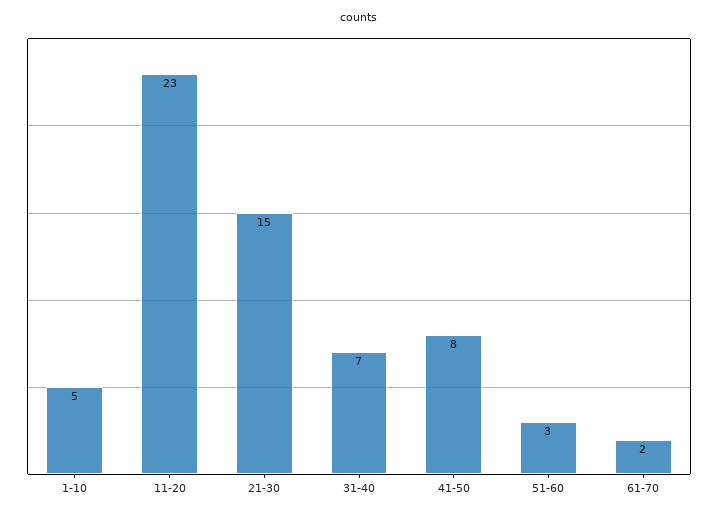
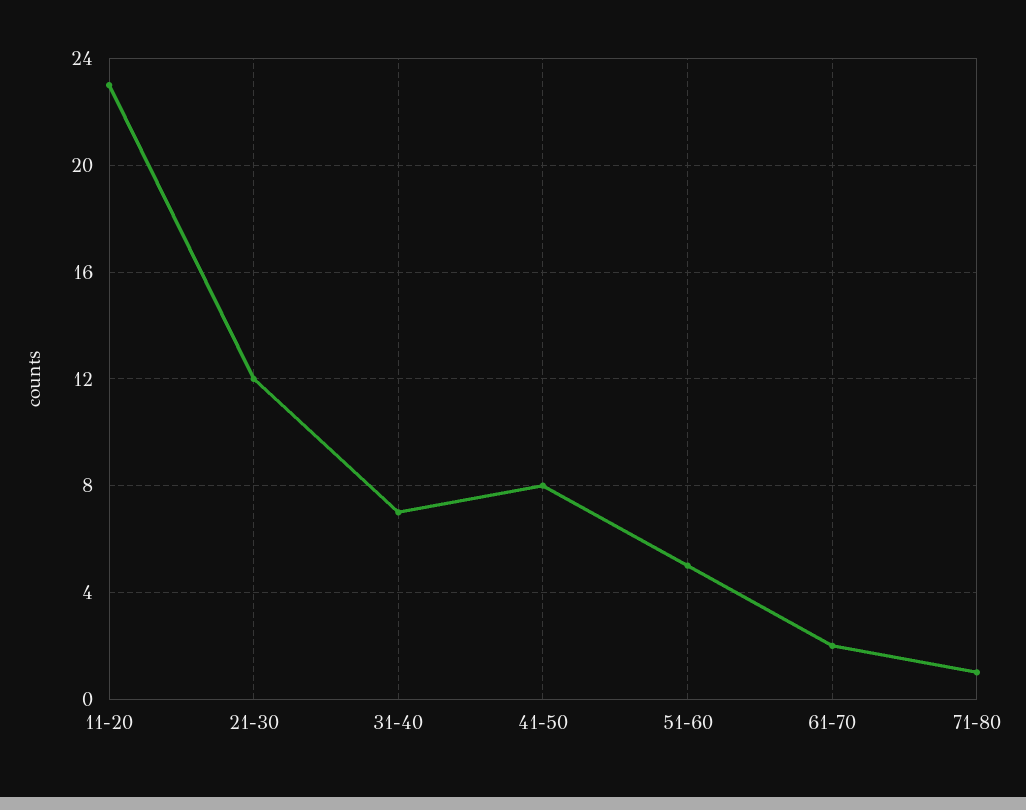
1-10: 5 -> none
21-30: 15 -> 12
51-60: 3 -> 5
71-80: none -> 1

